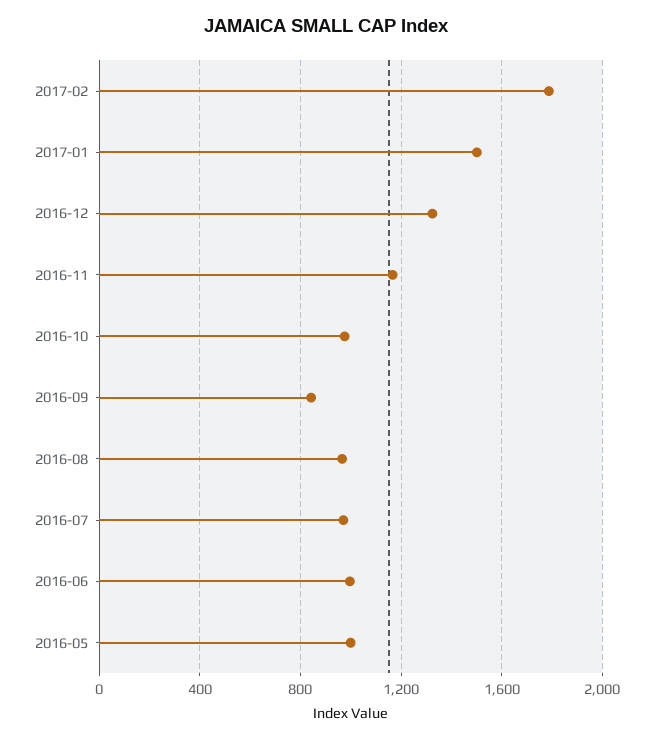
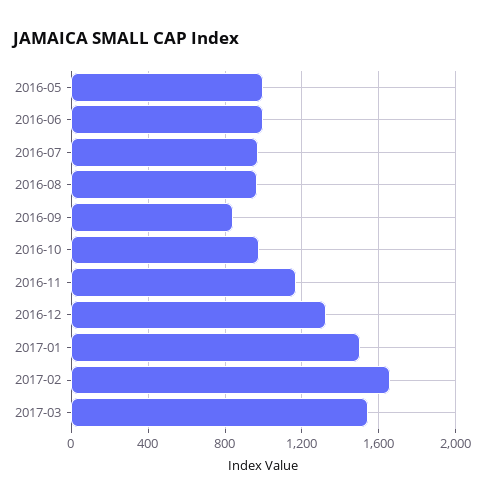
2017-02: 1800 -> 1650
2017-03: none -> 1550

